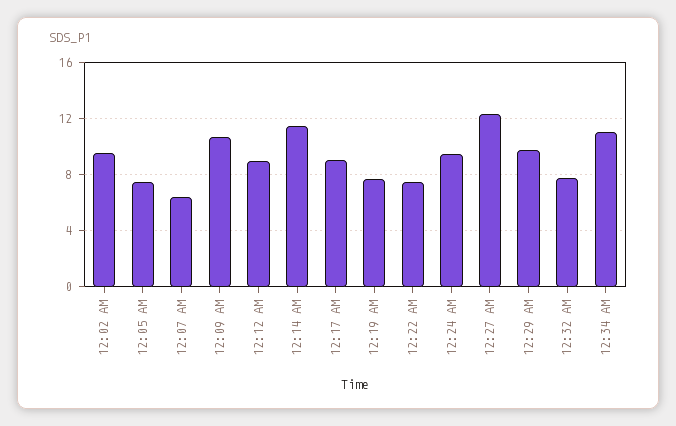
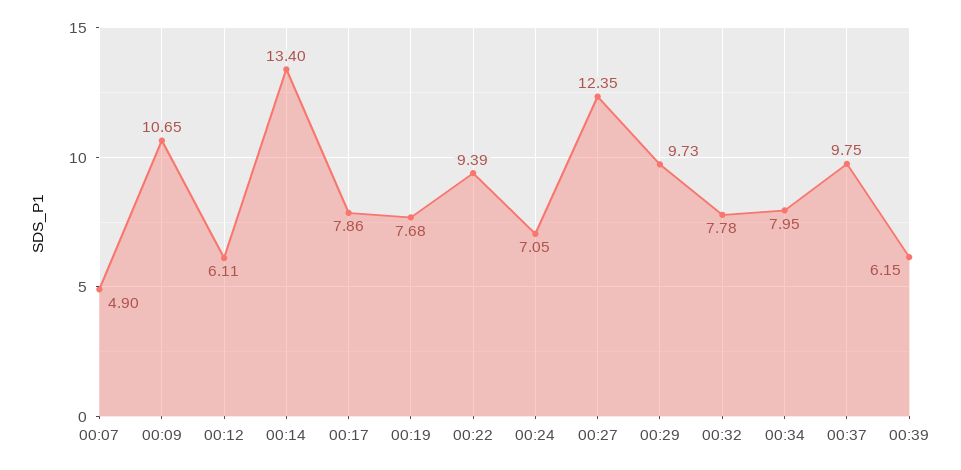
12:02 AM: 9.5 -> none
12:05 AM: 7.5 -> none
12:07 AM: 6.5 -> 4.9
12:12 AM: 9 -> 6.11
12:14 AM: 11.5 -> 13.4
12:17 AM: 9 -> 7.86
12:22 AM: 7.5 -> 9.39
12:24 AM: 9.5 -> 7.05
12:34 AM: 11 -> 7.95
00:37: none -> 9.75
00:39: none -> 6.15

